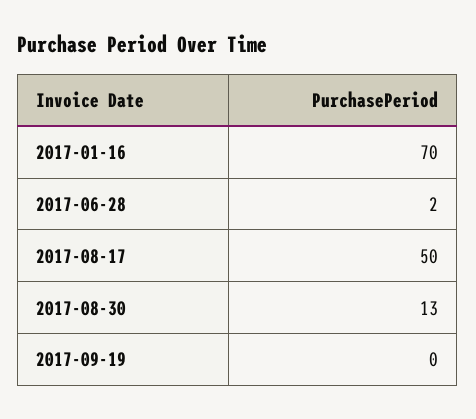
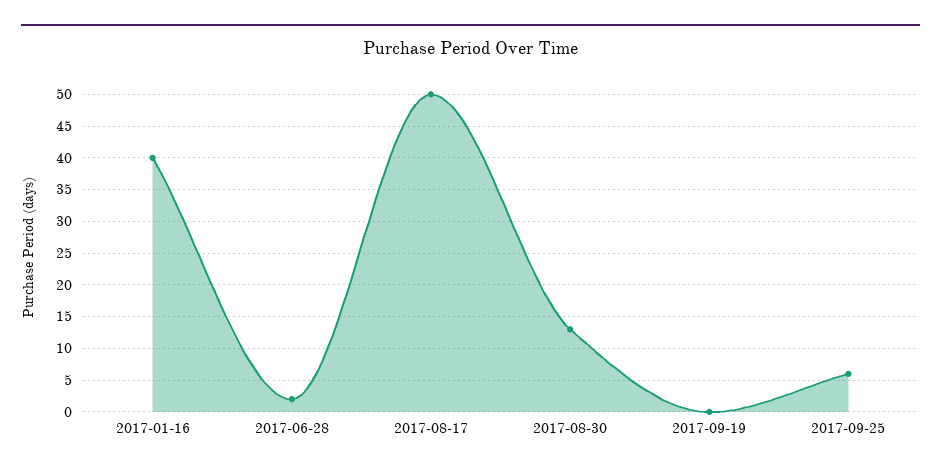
2017-01-16: 70 -> 40
2017-09-25: none -> 6

